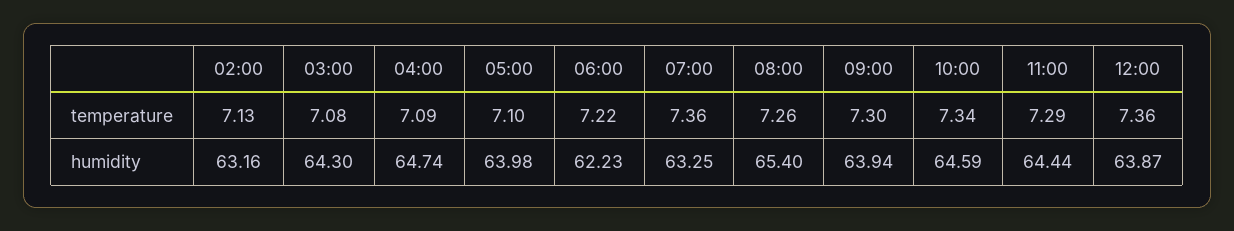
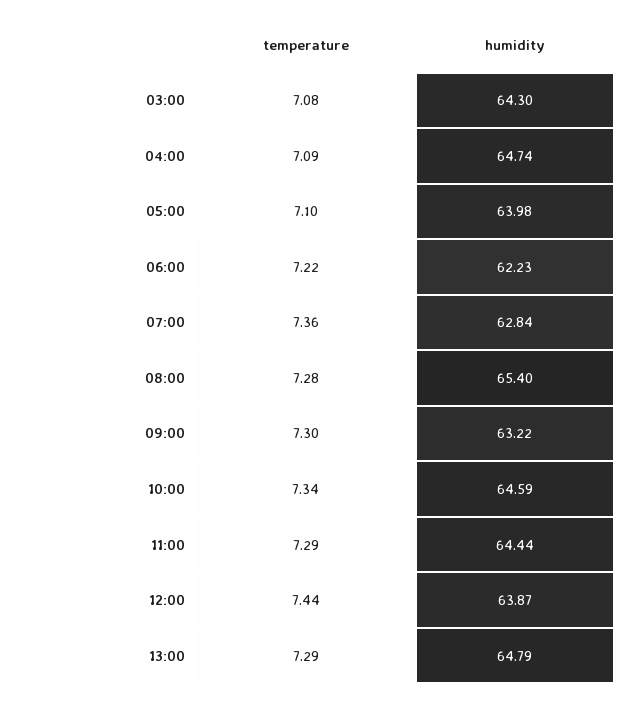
02:00, temperature: 7.13 -> none
08:00, temperature: 7.26 -> 7.28
12:00, temperature: 7.36 -> 7.44
02:00, humidity: 63.16 -> none
07:00, humidity: 63.25 -> 62.84
09:00, humidity: 63.94 -> 63.22
13:00, temperature: none -> 7.29
13:00, humidity: none -> 64.79

